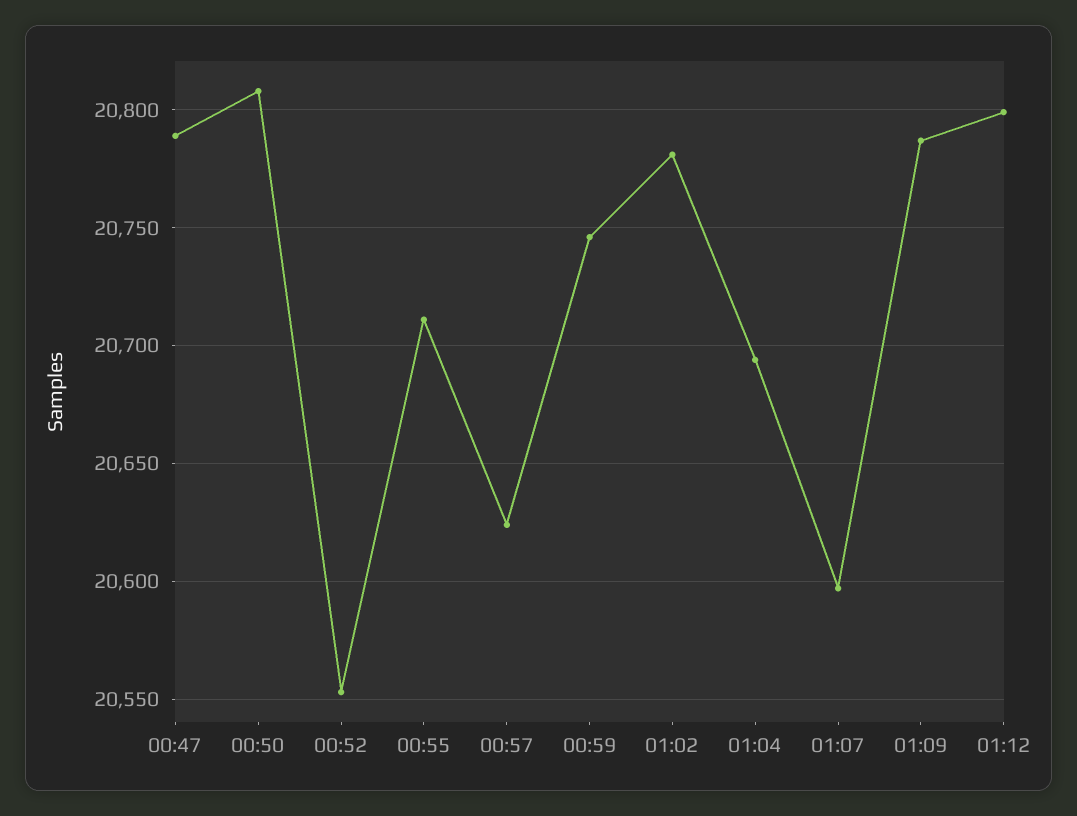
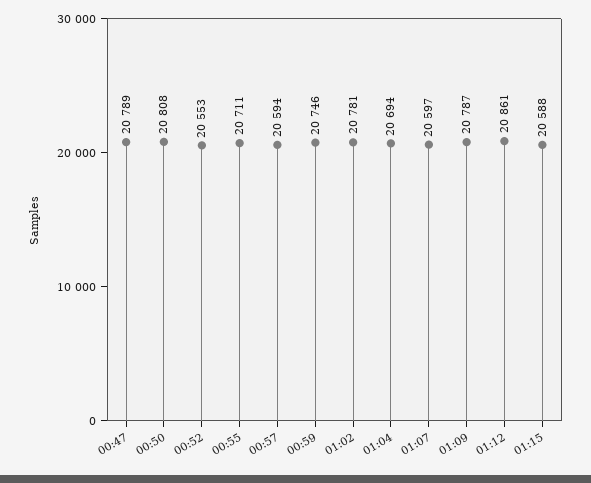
00:57: 20625 -> 20594
01:12: 20800 -> 20861
01:15: none -> 20588

